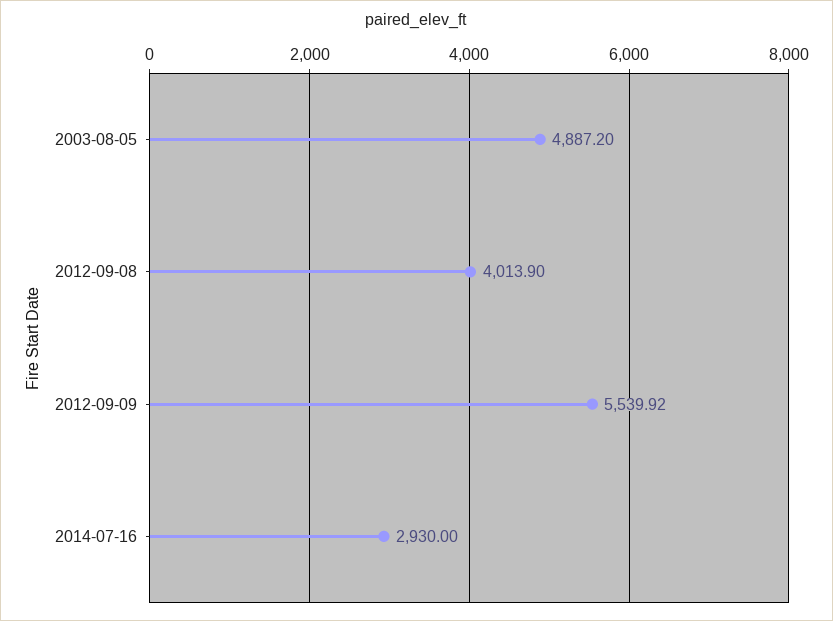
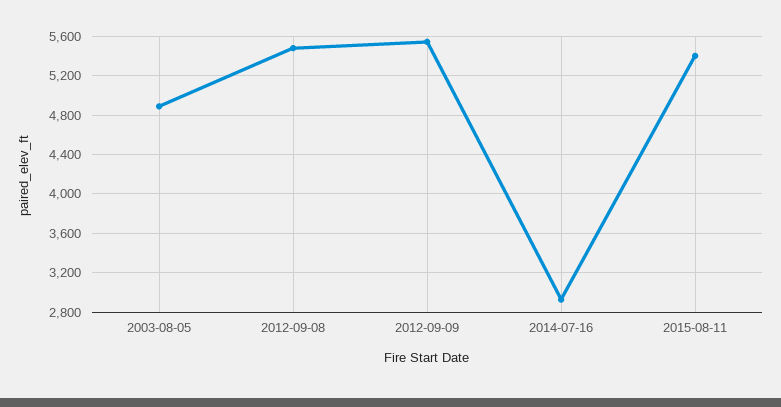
2012-09-08: 4013.9 -> 5500
2015-08-11: none -> 5400

